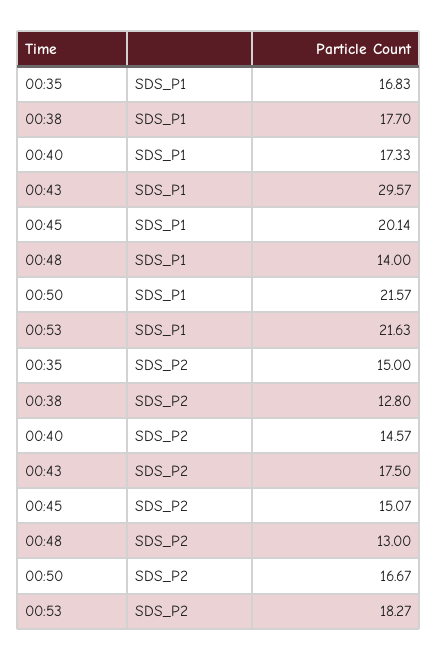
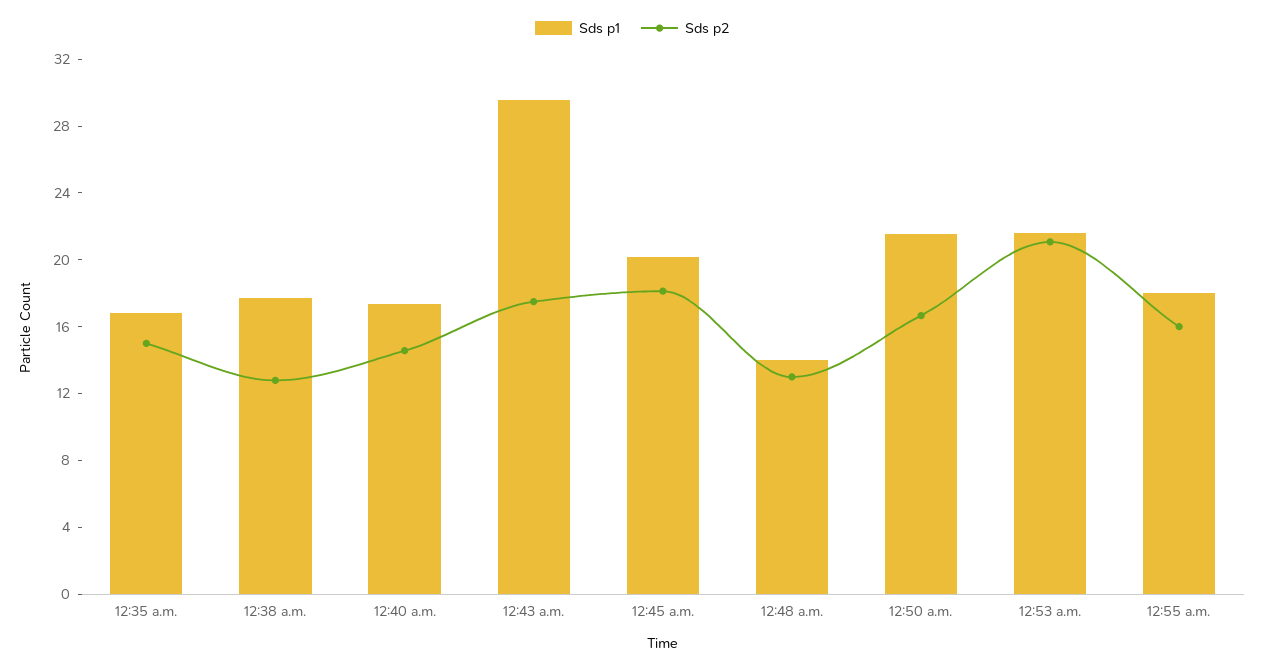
SDS_P2, 00:45: 15.07 -> 18
SDS_P2, 00:53: 18.27 -> 21
SDS_P1, 12:55 a.m.: none -> 18
SDS_P2, 12:55 a.m.: none -> 16

